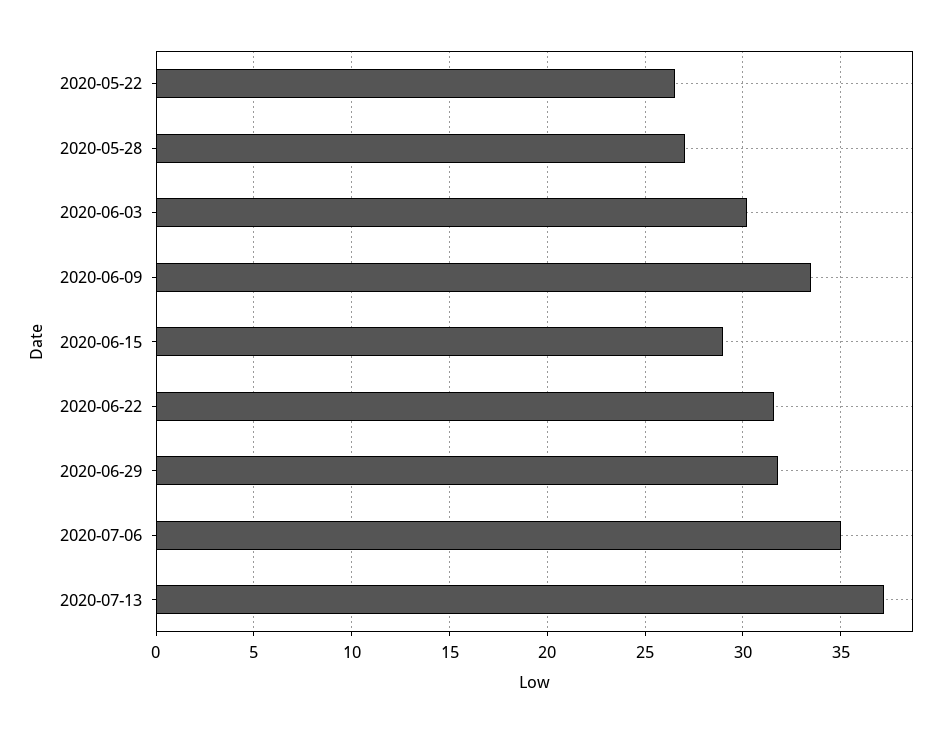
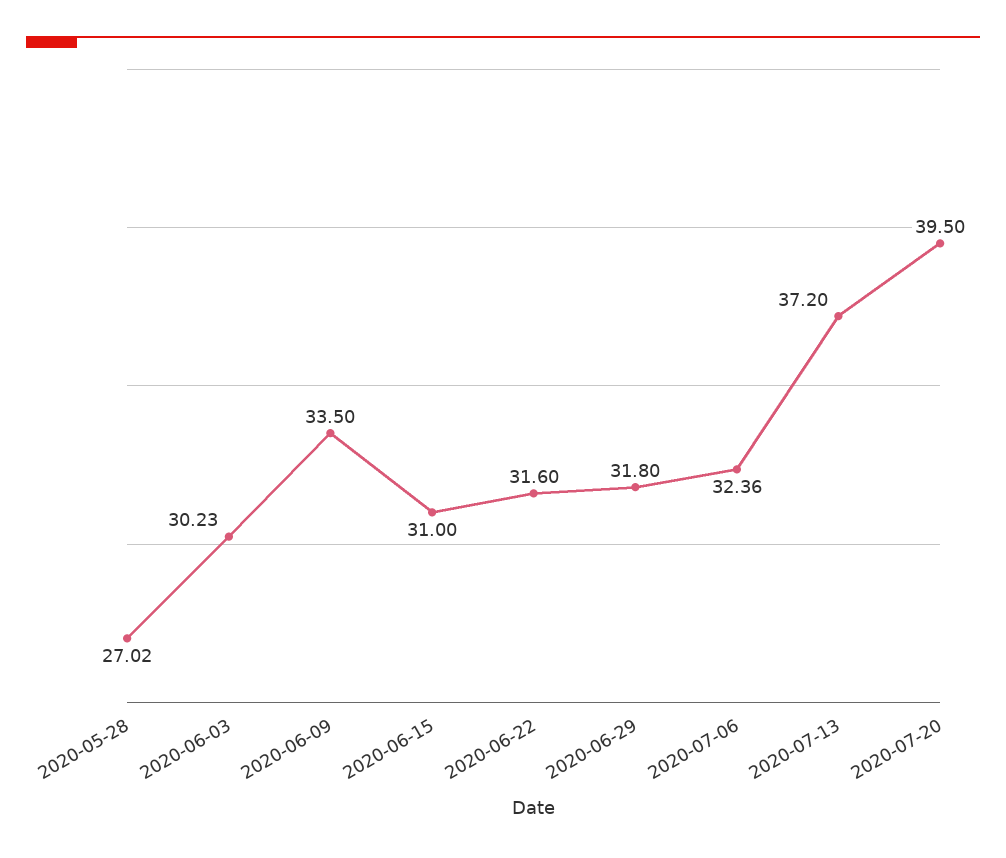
2020-05-22: 26.5 -> none
2020-06-15: 29 -> 31
2020-07-06: 35 -> 32.36
2020-07-20: none -> 39.5

